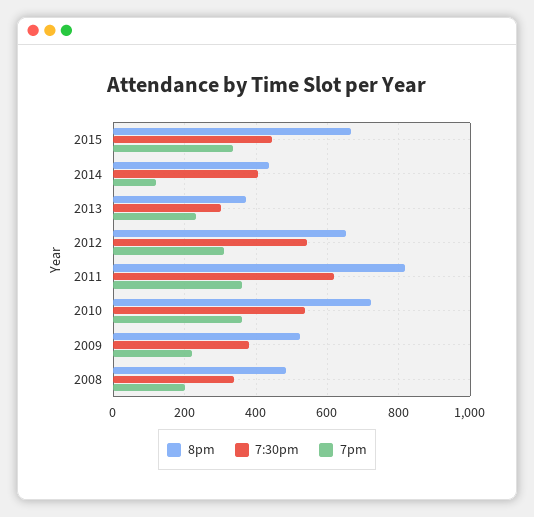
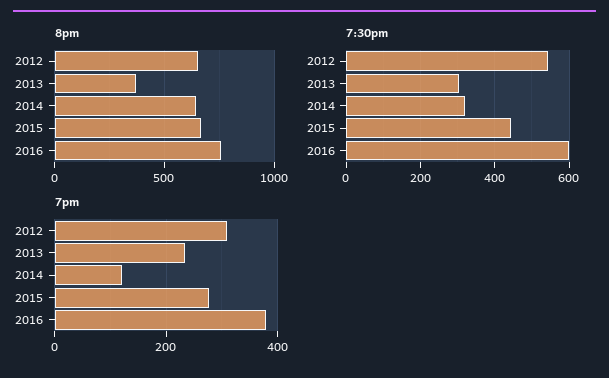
7pm, 2015: 340 -> 280
8pm, 2014: 440 -> 650
7:30pm, 2014: 400 -> 320
8pm, 2011: 820 -> none
7:30pm, 2011: 620 -> none
7pm, 2011: 360 -> none
8pm, 2010: 720 -> none
7:30pm, 2010: 540 -> none
7pm, 2010: 360 -> none
8pm, 2009: 520 -> none
7:30pm, 2009: 380 -> none
7pm, 2009: 220 -> none
8pm, 2008: 480 -> none
7:30pm, 2008: 340 -> none
7pm, 2008: 200 -> none
8pm, 2016: none -> 750
7:30pm, 2016: none -> 600
7pm, 2016: none -> 380

